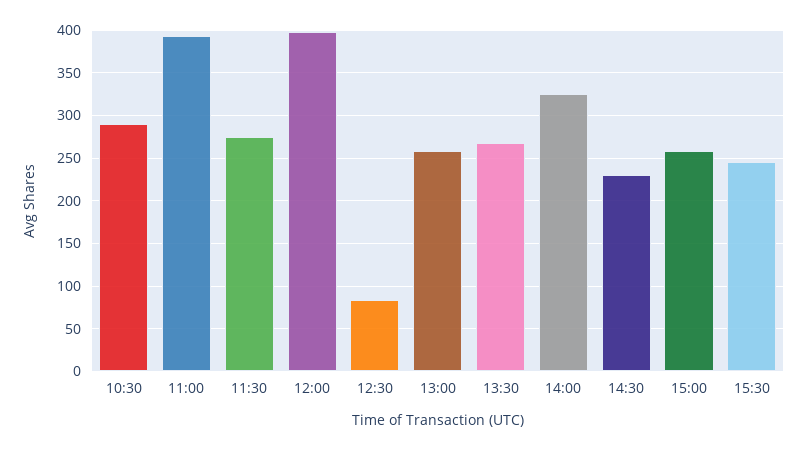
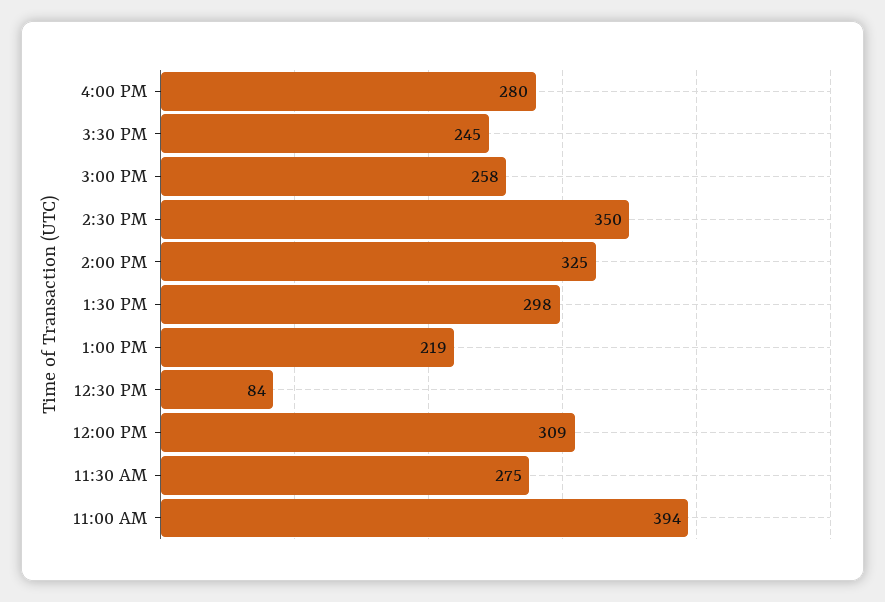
10:30: 290 -> none
12:00: 400 -> 309
13:00: 260 -> 219
13:30: 270 -> 298
14:30: 230 -> 350
4:00 PM: none -> 280

